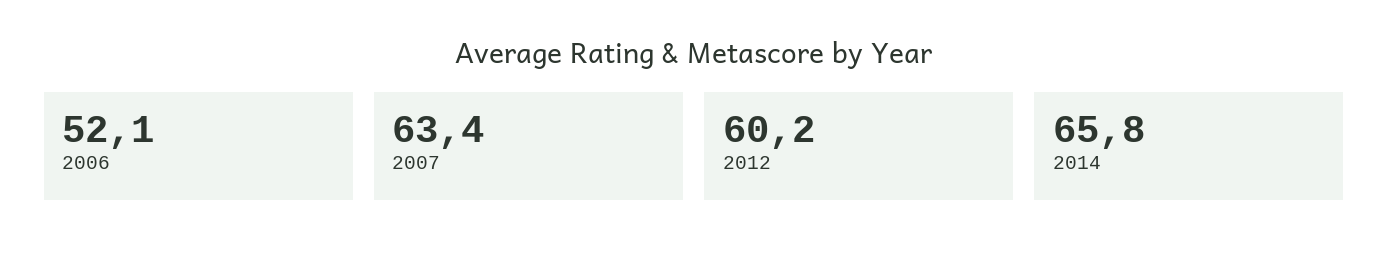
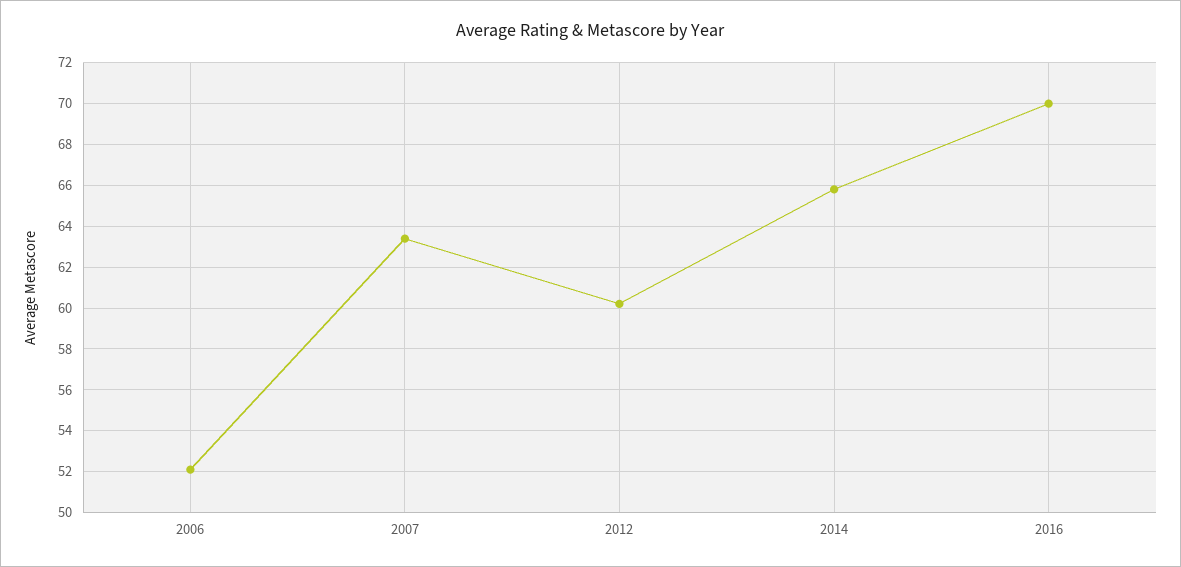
2016: none -> 70

